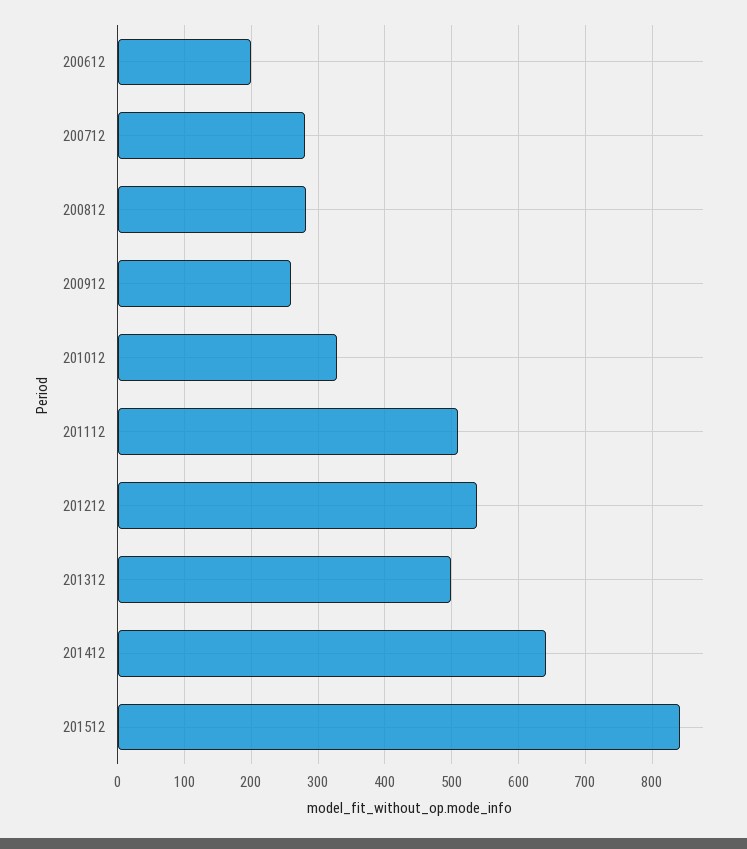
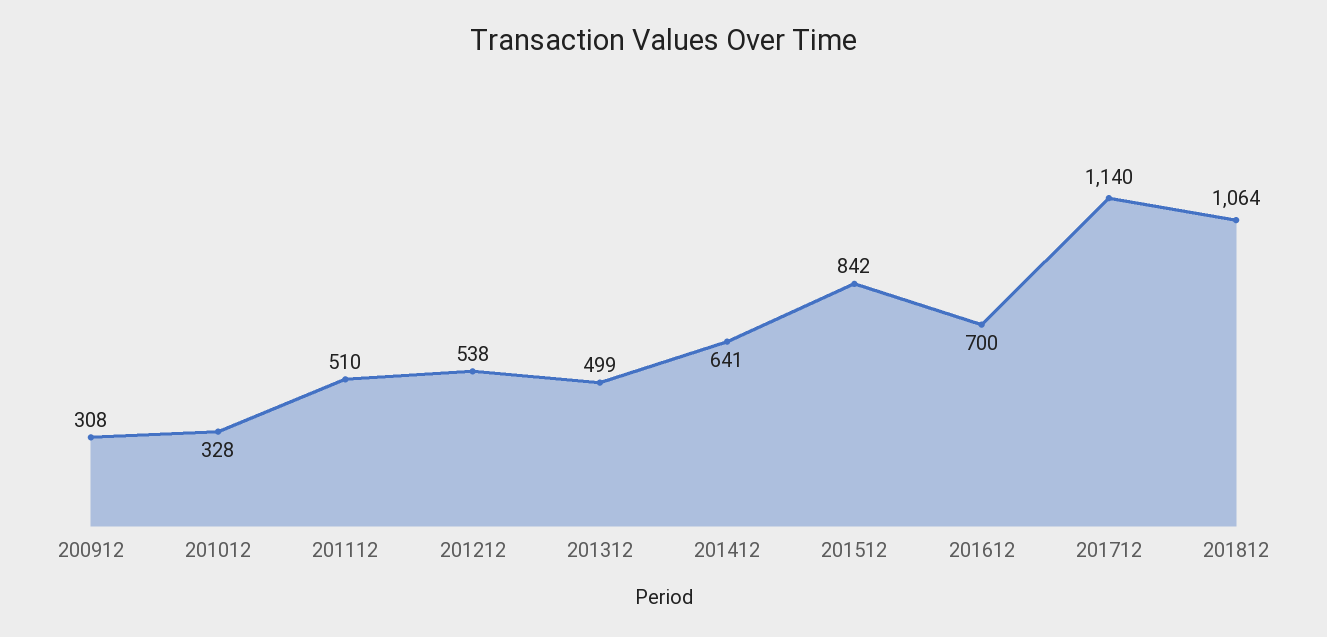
200612: 200 -> none
200712: 280 -> none
200812: 280 -> none
200912: 260 -> 308
201612: none -> 700
201712: none -> 1140
201812: none -> 1064

